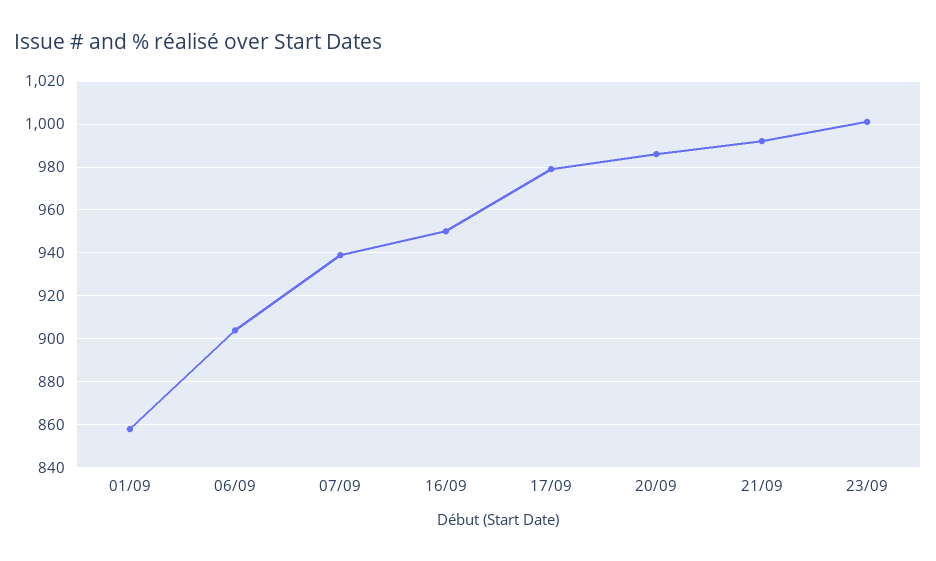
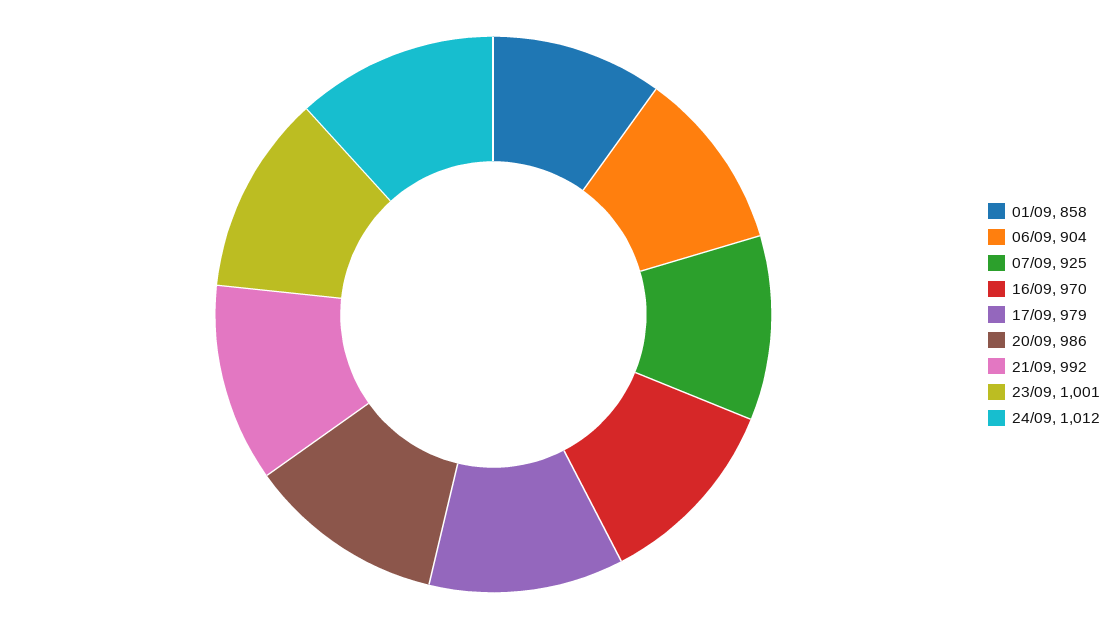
07/09: 940 -> 925
16/09: 950 -> 970
24/09: none -> 1012

